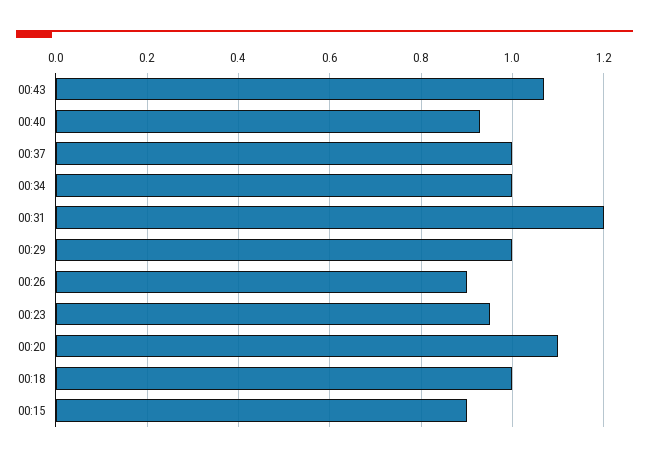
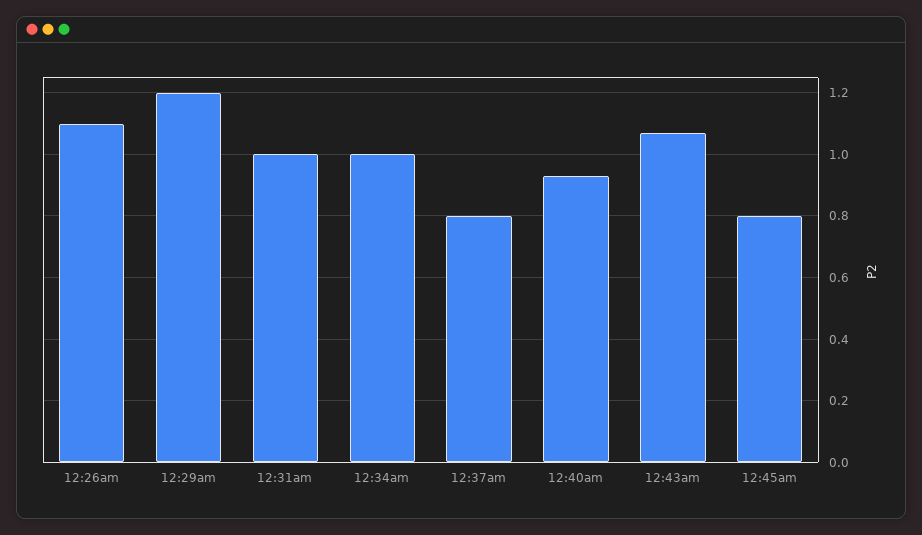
00:37: 1 -> 0.8
00:31: 1.2 -> 1
00:29: 1 -> 1.2
00:26: 0.9 -> 1.1
00:23: 0.95 -> none
00:20: 1.1 -> none
00:18: 1 -> none
00:15: 0.9 -> none
12:45am: none -> 0.8

